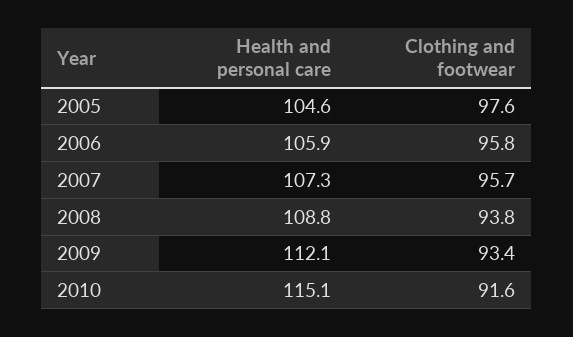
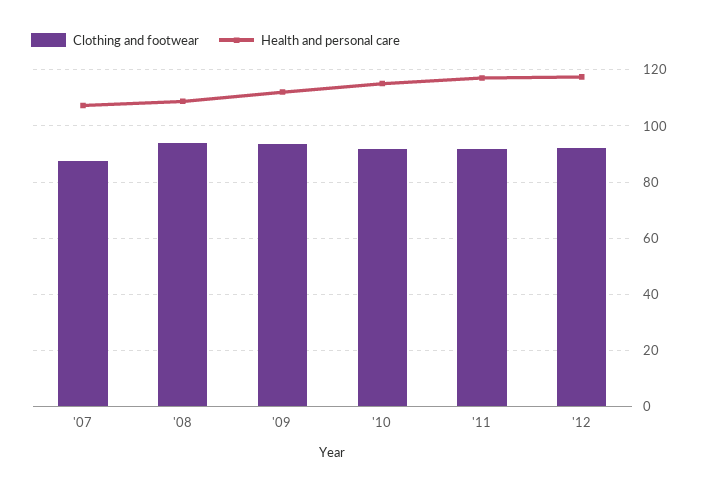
Health and personal care, 2005: 104.6 -> none
Clothing and footwear, 2005: 97.6 -> none
Health and personal care, 2006: 105.9 -> none
Clothing and footwear, 2006: 95.8 -> none
Clothing and footwear, 2007: 95.7 -> 87.5
Clothing and footwear, '11: none -> 92.5
Health and personal care, '11: none -> 117.5
Clothing and footwear, '12: none -> 92.5
Health and personal care, '12: none -> 117.5

